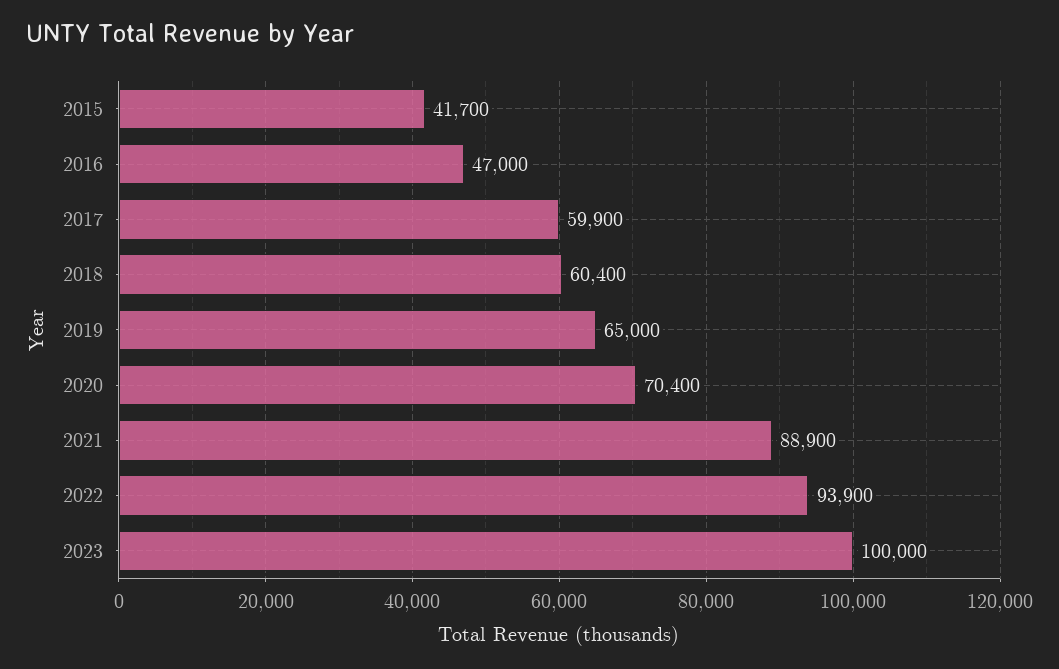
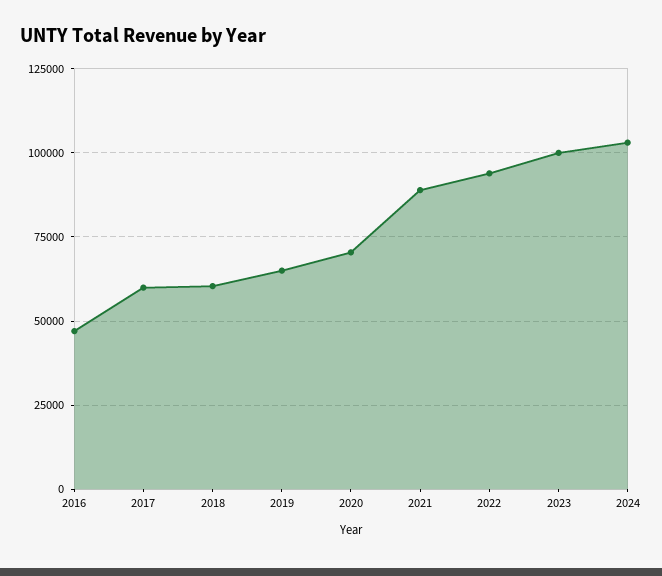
2015: 41700 -> none
2024: none -> 102500

